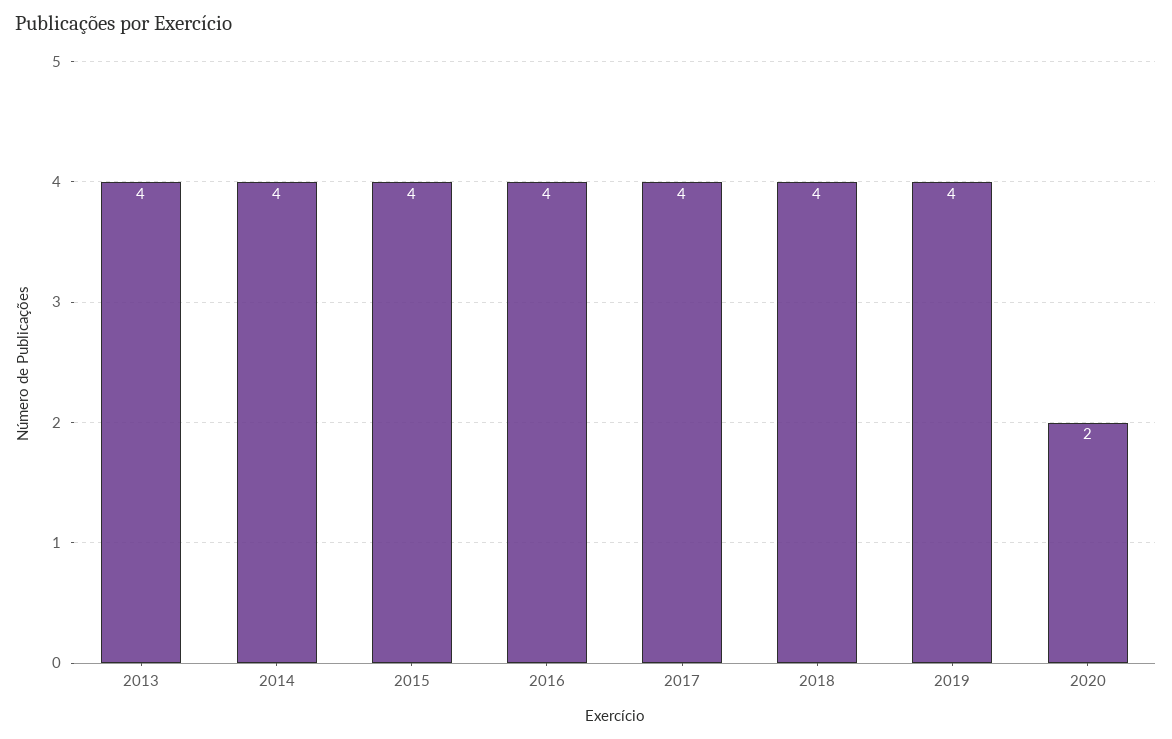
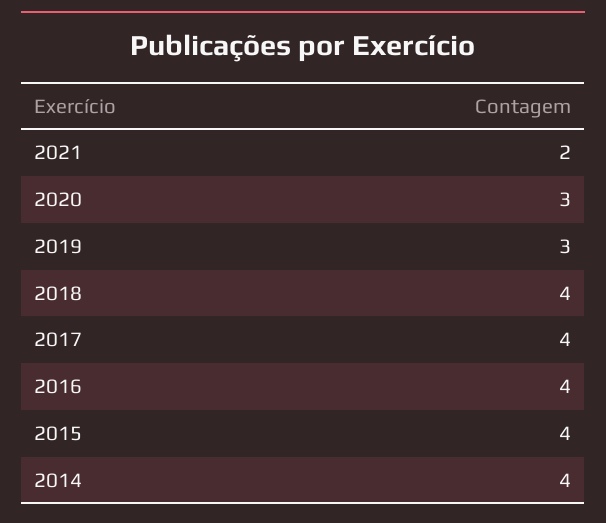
2013: 4 -> none
2019: 4 -> 3
2020: 2 -> 3
2021: none -> 2

